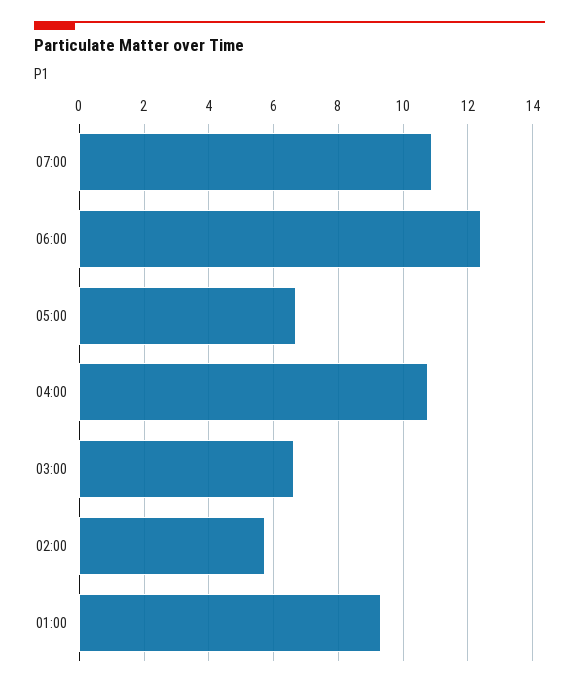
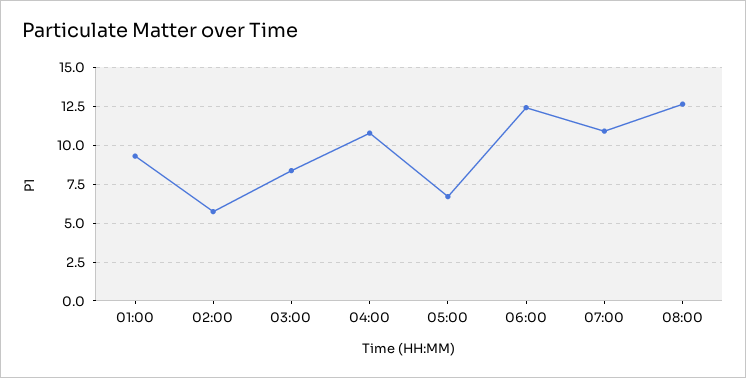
03:00: 6.6 -> 8.5
08:00: none -> 12.5

